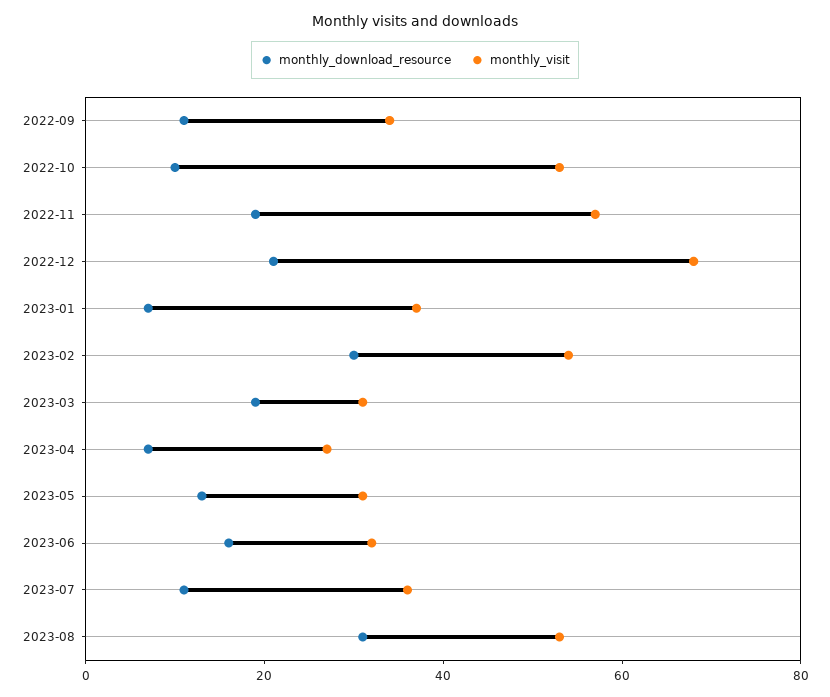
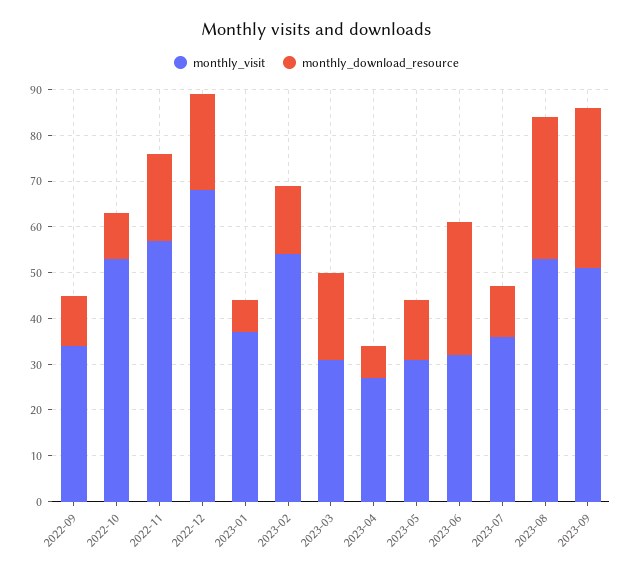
monthly_download_resource, 2023-02: 30 -> 15
monthly_download_resource, 2023-06: 15 -> 30
monthly_visit, 2023-09: none -> 50
monthly_download_resource, 2023-09: none -> 35

